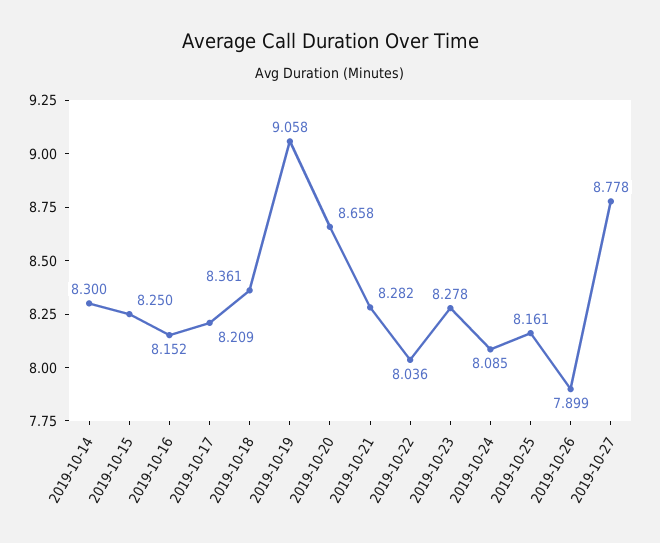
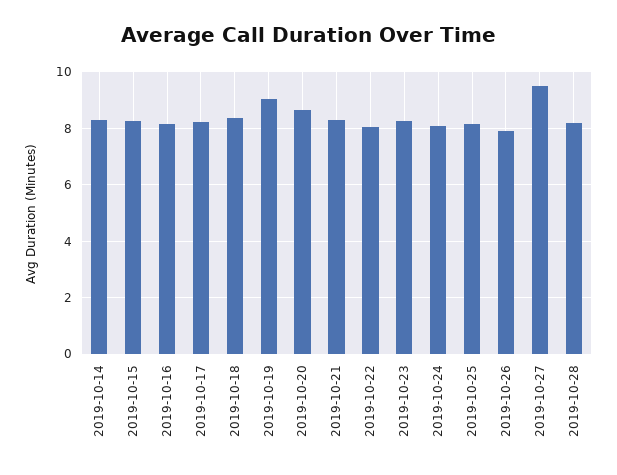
2019-10-27: 8.778 -> 9.5
2019-10-28: none -> 8.25

